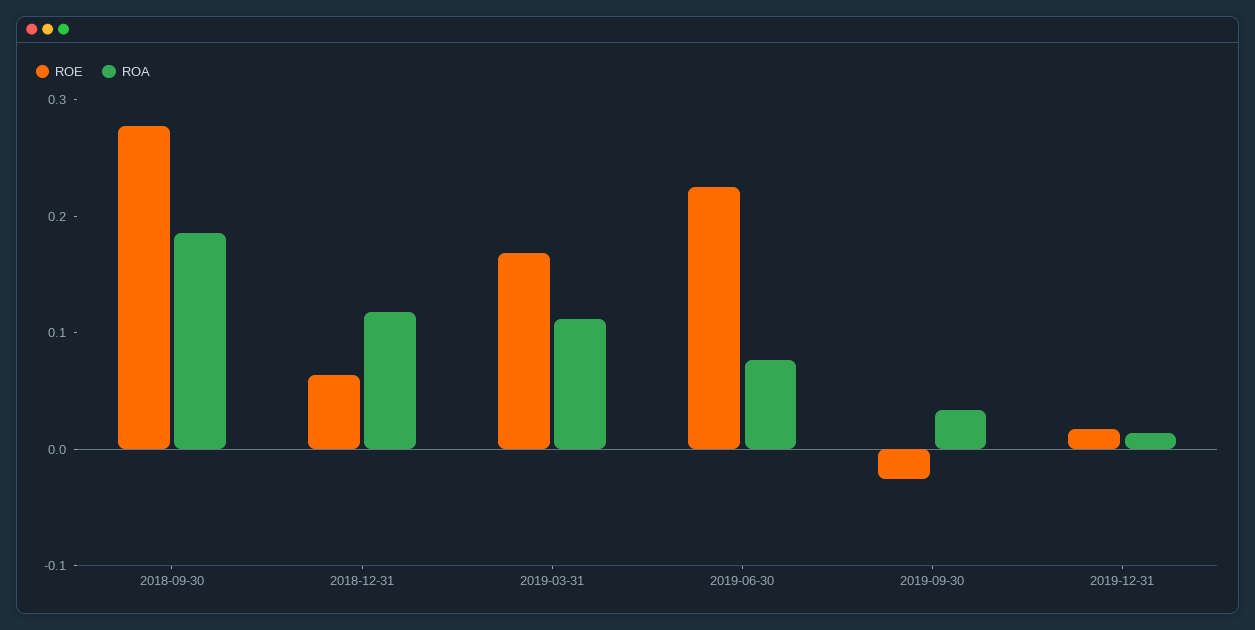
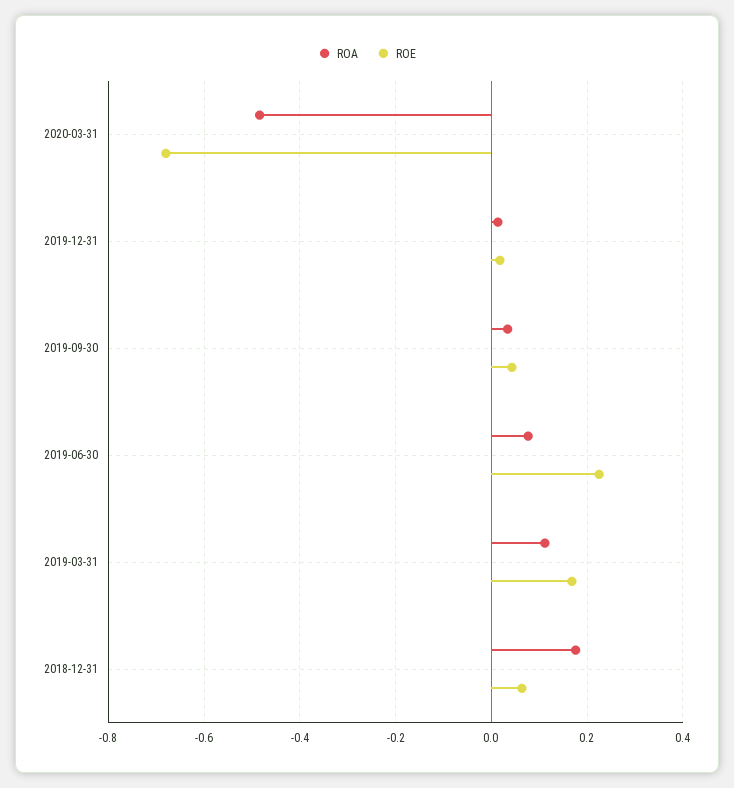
ROE, 2018-09-30: 0.28 -> none
ROA, 2018-09-30: 0.18 -> none
ROA, 2018-12-31: 0.12 -> 0.18
ROE, 2019-09-30: -0.02 -> 0.04
ROA, 2020-03-31: none -> -0.48
ROE, 2020-03-31: none -> -0.68

